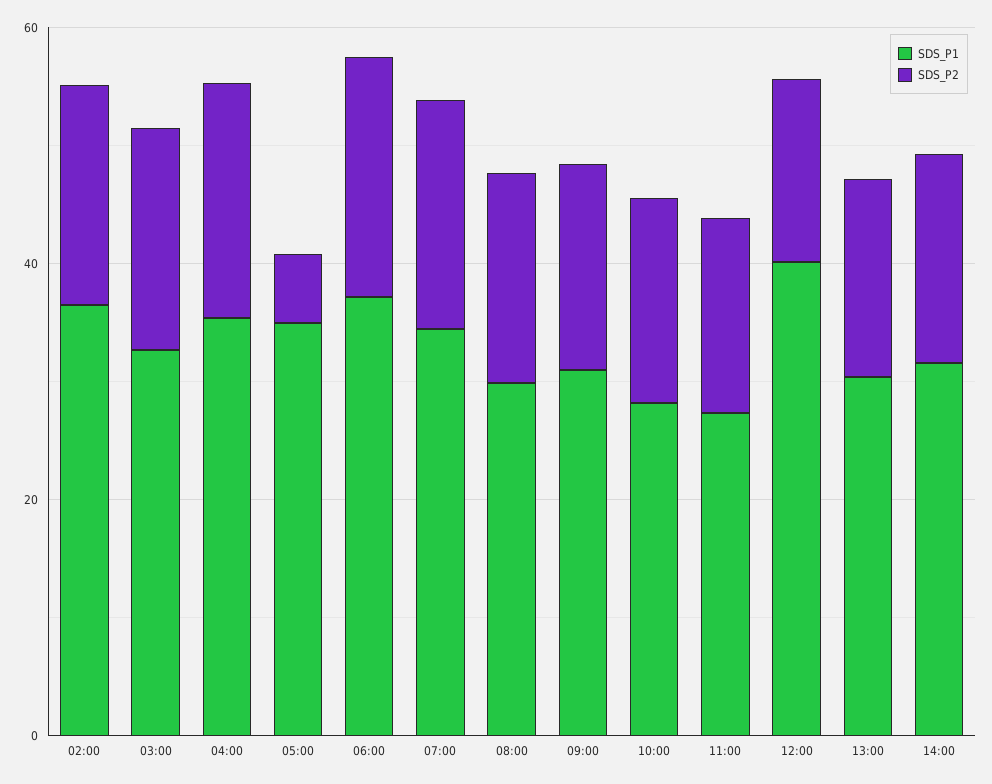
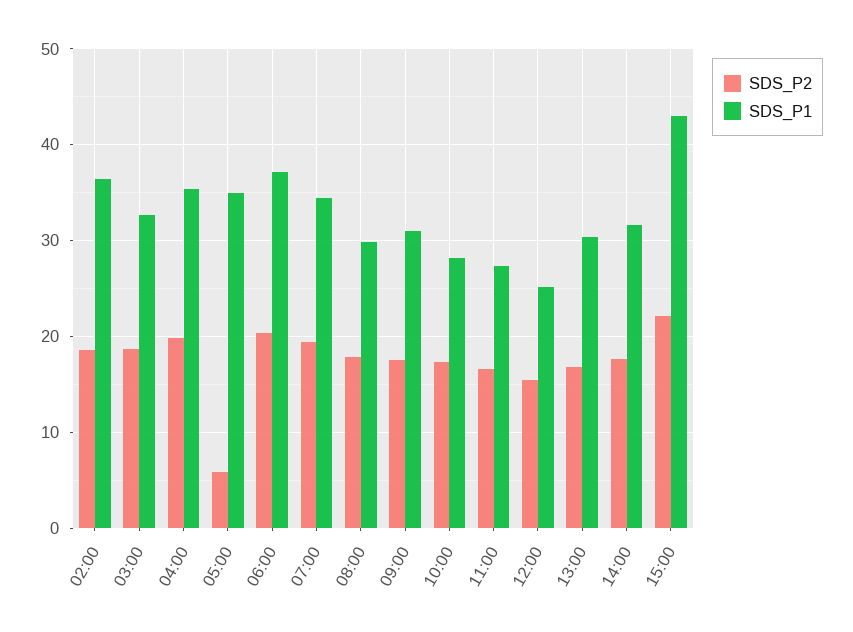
SDS_P1, 12:00: 40 -> 25
SDS_P2, 15:00: none -> 22
SDS_P1, 15:00: none -> 43

